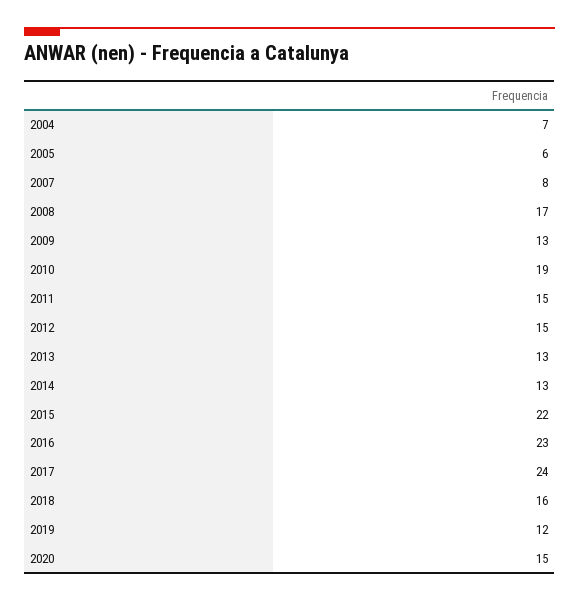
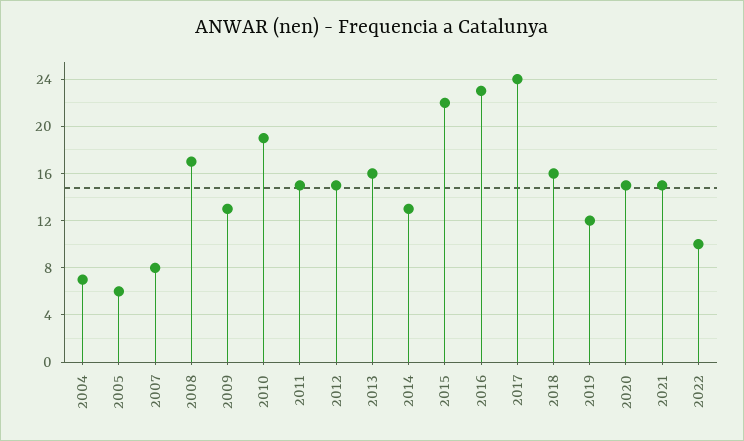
2013: 13 -> 16
2021: none -> 15
2022: none -> 10

